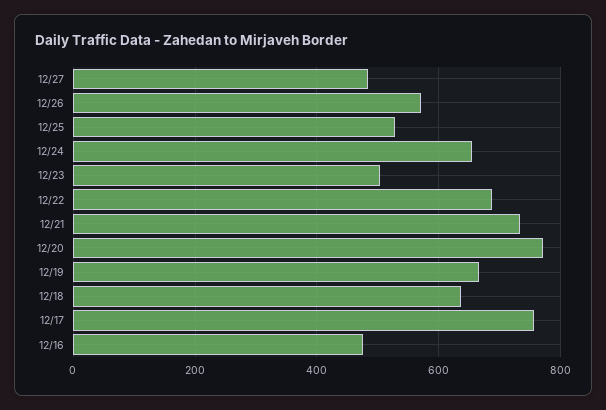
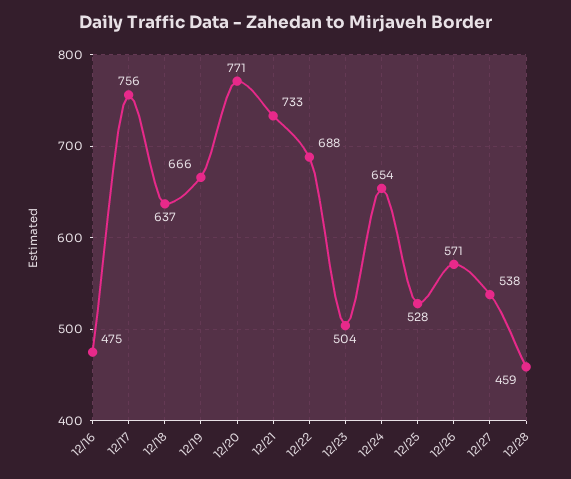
12/27: 480 -> 538
12/28: none -> 459

